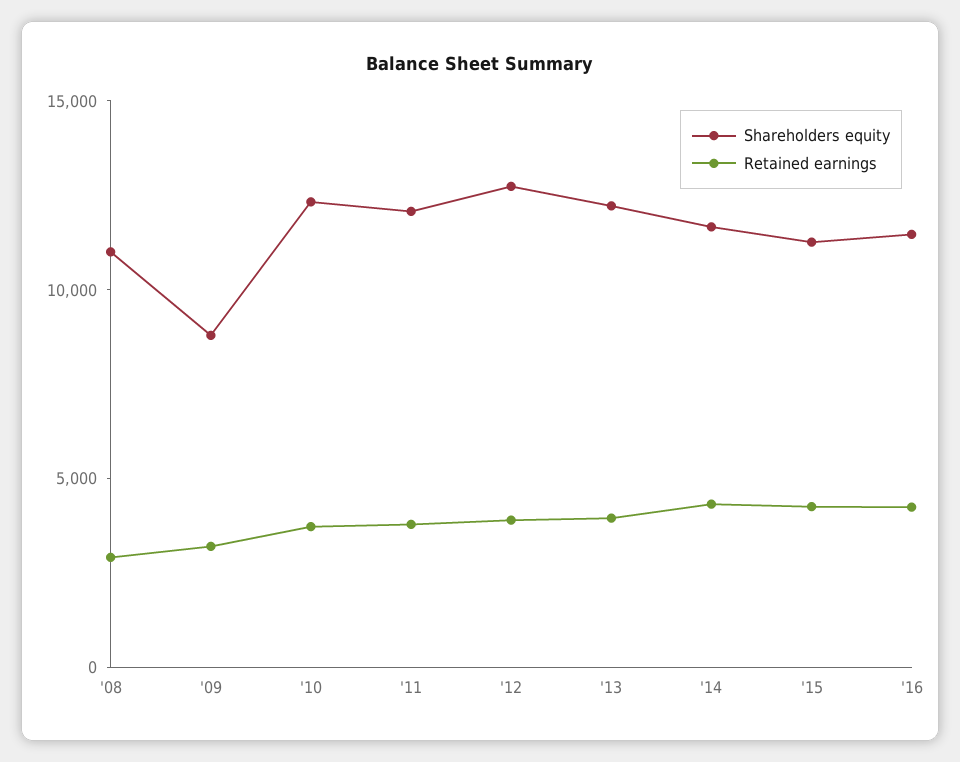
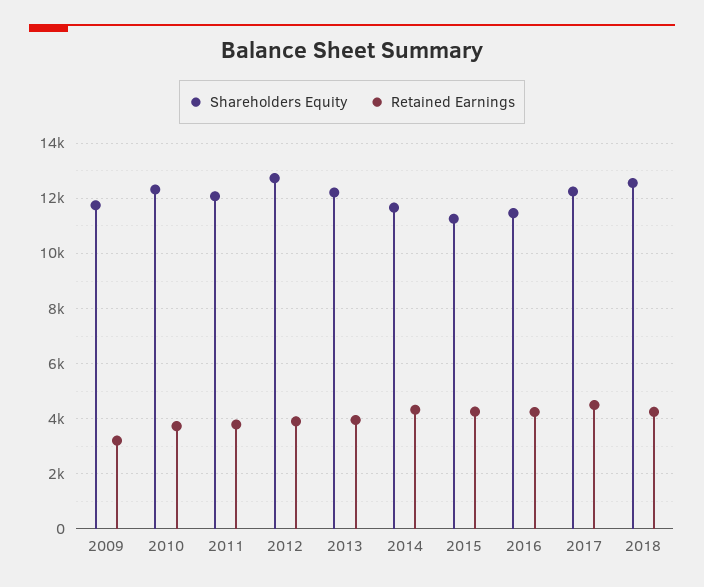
Shareholders equity, '08: 11000 -> none
Retained earnings, '08: 3000 -> none
Shareholders equity, '09: 9000 -> 11750
Shareholders equity, 2017: none -> 12250
Retained earnings, 2017: none -> 4500
Shareholders equity, 2018: none -> 12500
Retained earnings, 2018: none -> 4250

